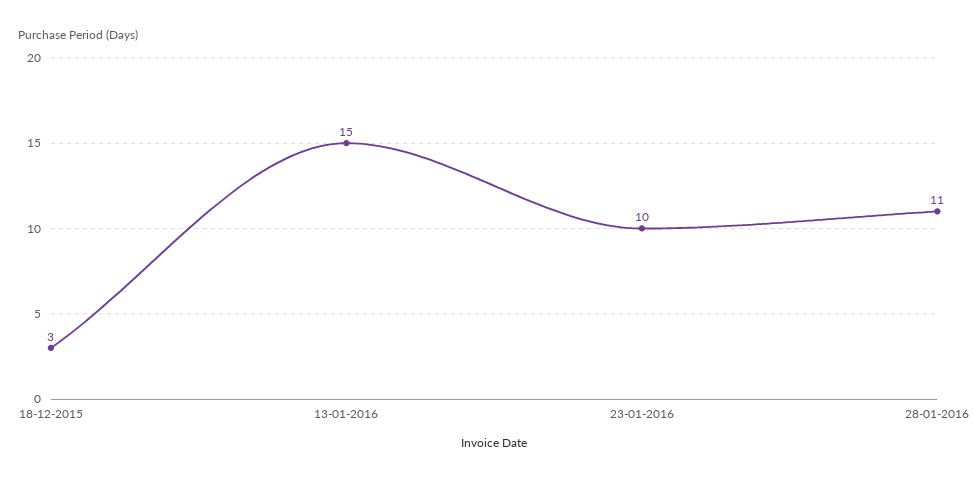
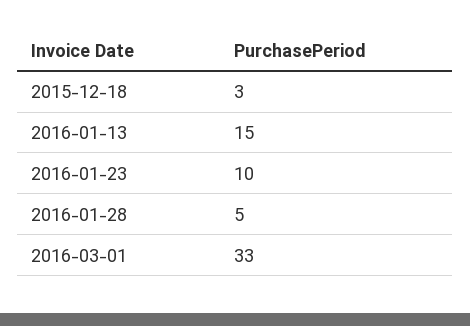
28-01-2016: 11 -> 5
2016-03-01: none -> 33

